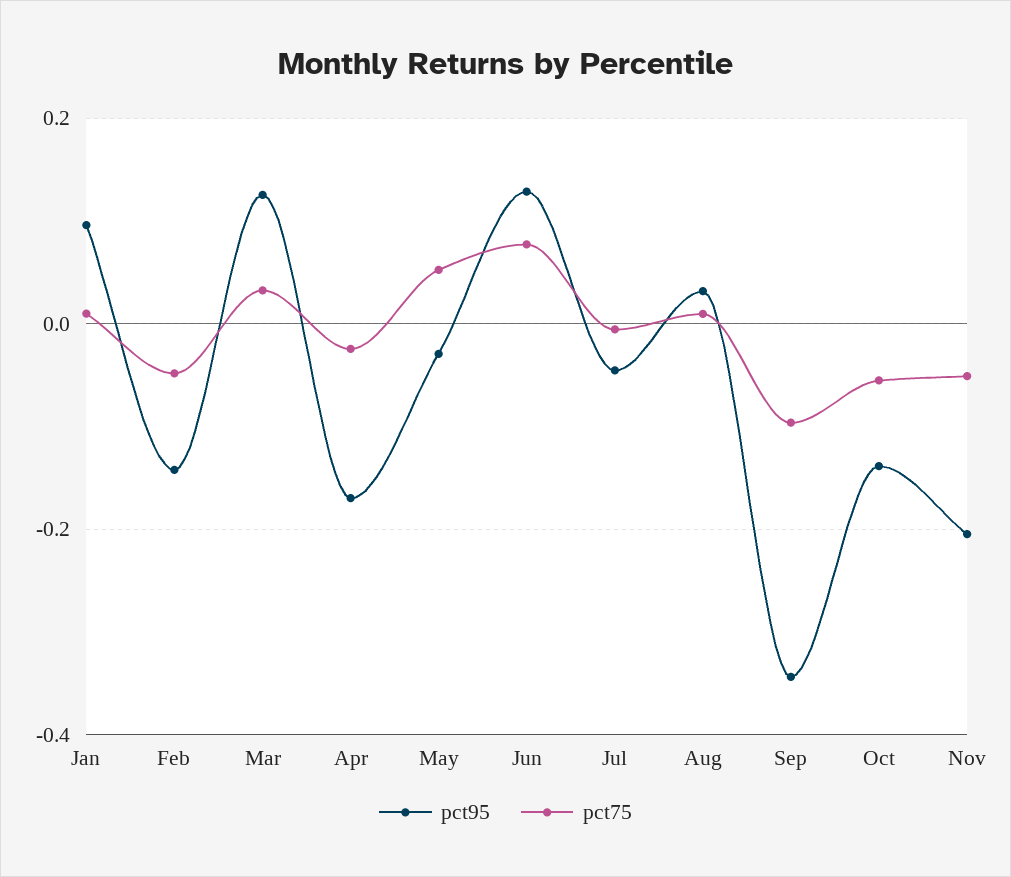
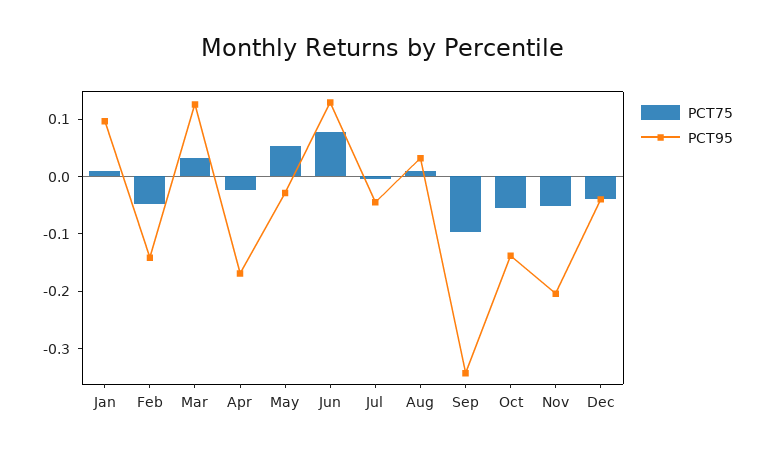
pct75, Dec: none -> -0.04
pct95, Dec: none -> -0.04

